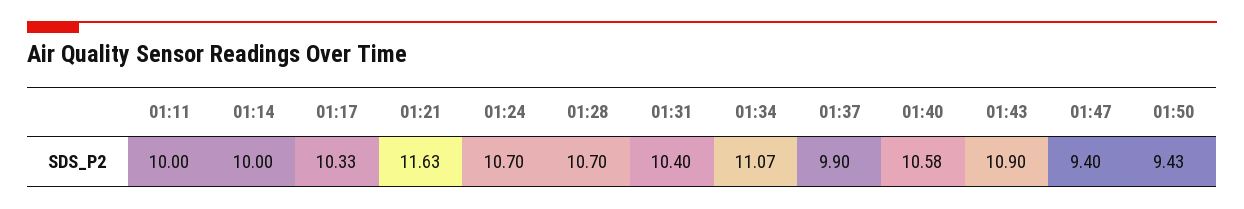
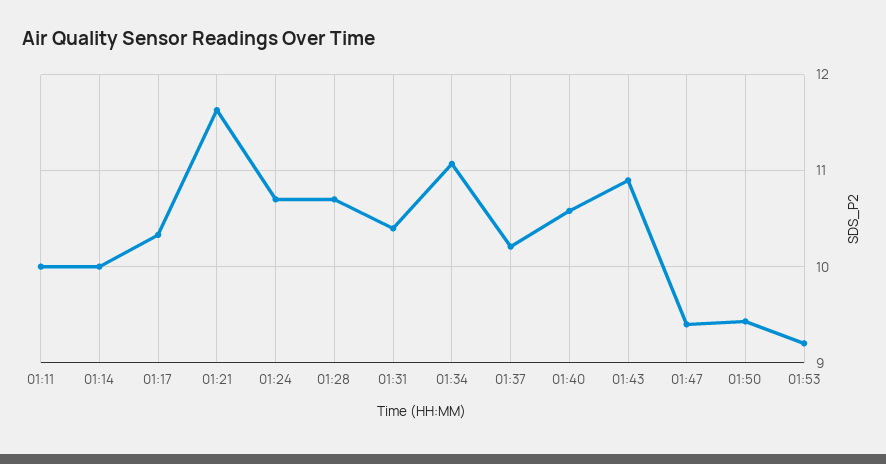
01:37: 9.9 -> 10.2
01:53: none -> 9.2

